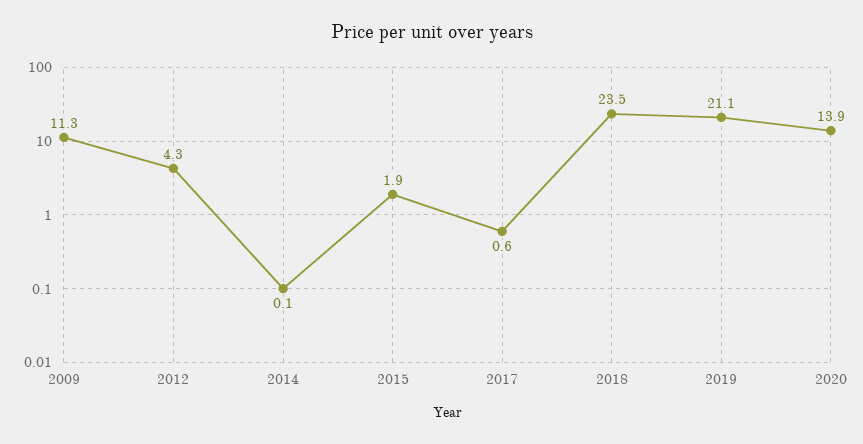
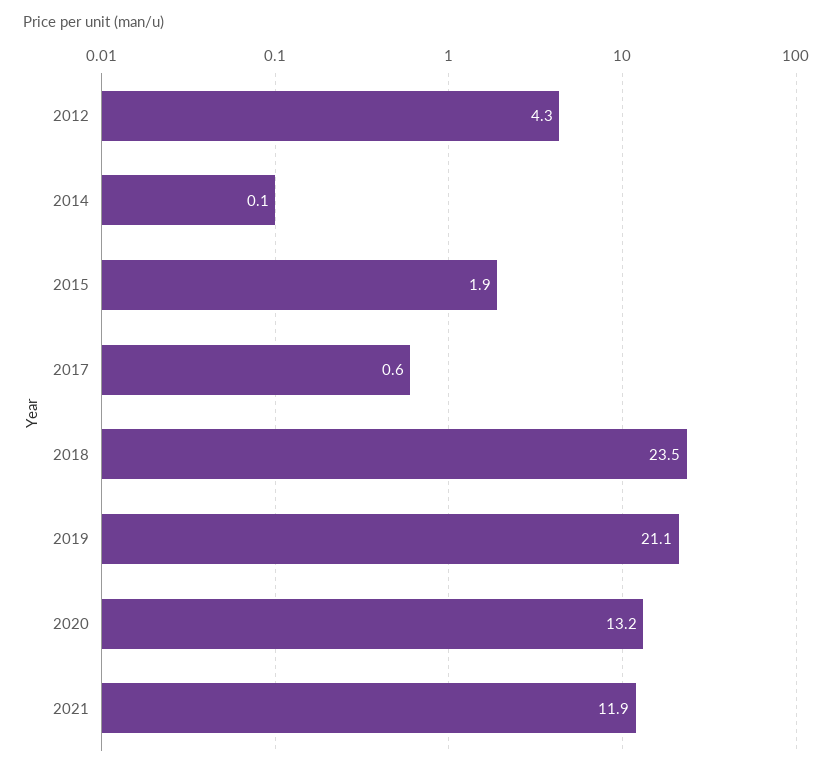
2009: 11.3 -> none
2020: 13.9 -> 13.2
2021: none -> 11.9

